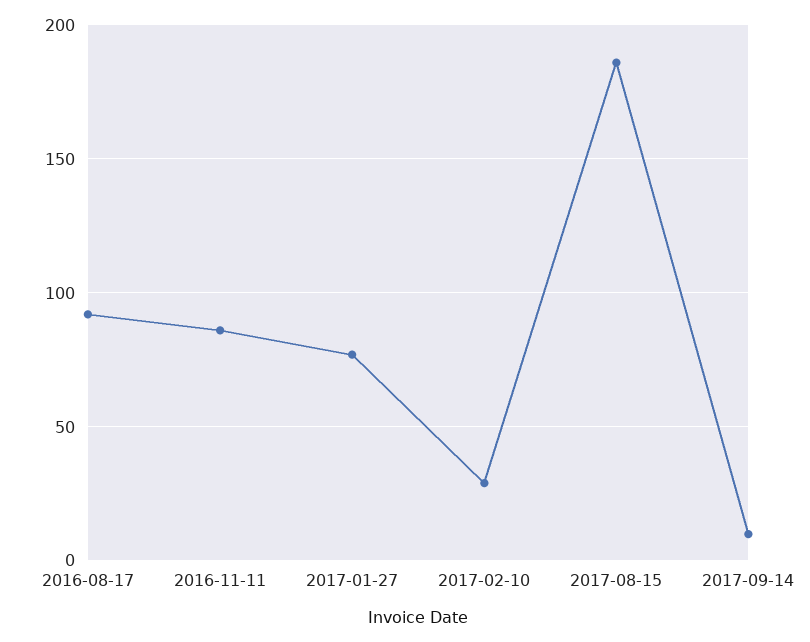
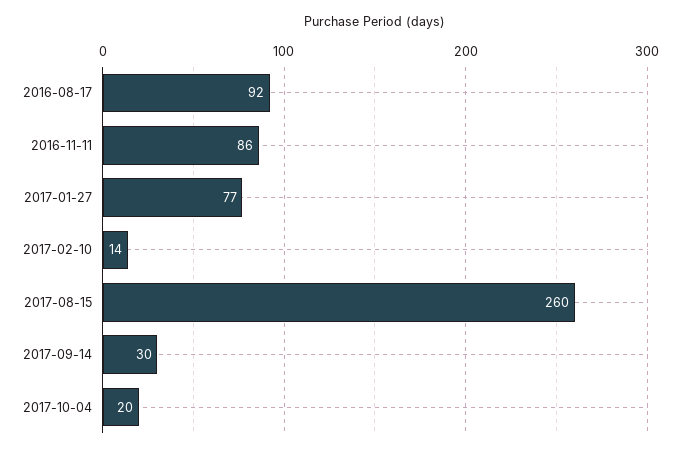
2017-02-10: 30 -> 14
2017-08-15: 185 -> 260
2017-09-14: 10 -> 30
2017-10-04: none -> 20

